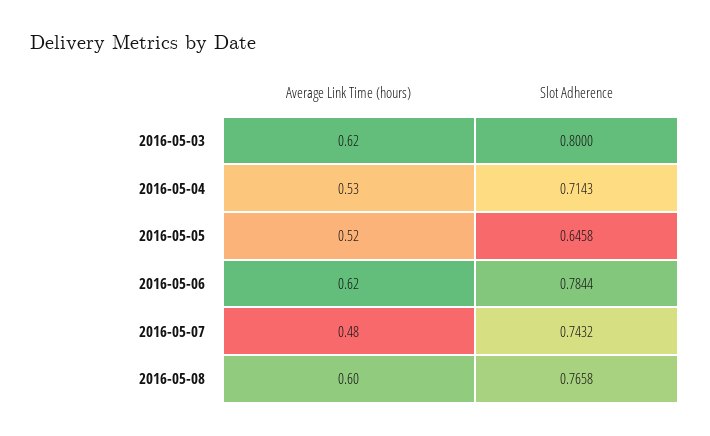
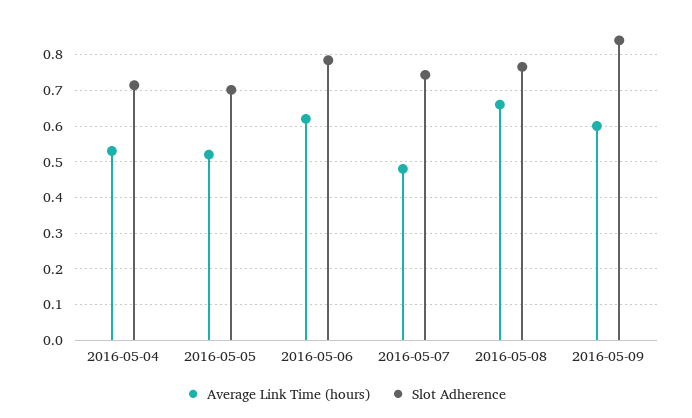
Average Link Time (hours), 2016-05-03: 0.62 -> none
Slot Adherence, 2016-05-03: 0.8 -> none
Slot Adherence, 2016-05-05: 0.6458 -> 0.7
Average Link Time (hours), 2016-05-08: 0.6 -> 0.66
Average Link Time (hours), 2016-05-09: none -> 0.6
Slot Adherence, 2016-05-09: none -> 0.84

